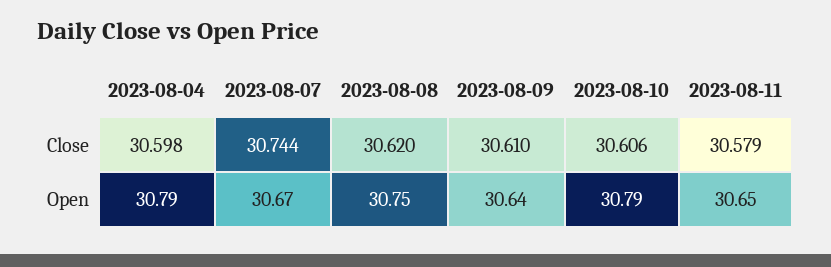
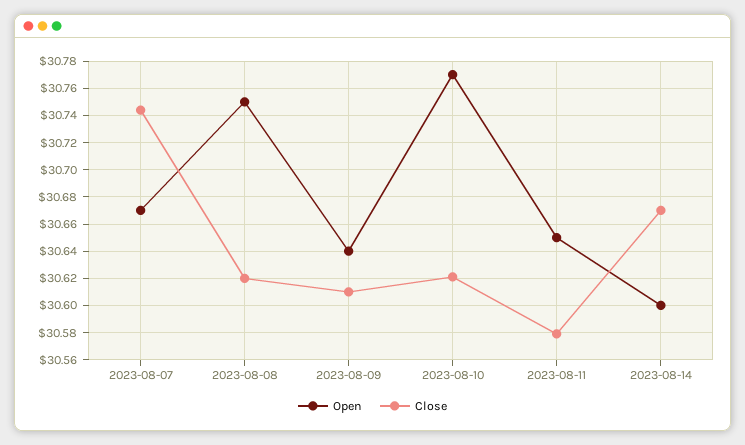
Close, 2023-08-04: 30.598 -> none
Close, 2023-08-10: 30.606 -> 30.62
Open, 2023-08-04: 30.79 -> none
Open, 2023-08-10: 30.79 -> 30.77
Open, 2023-08-14: none -> 30.6
Close, 2023-08-14: none -> 30.67

